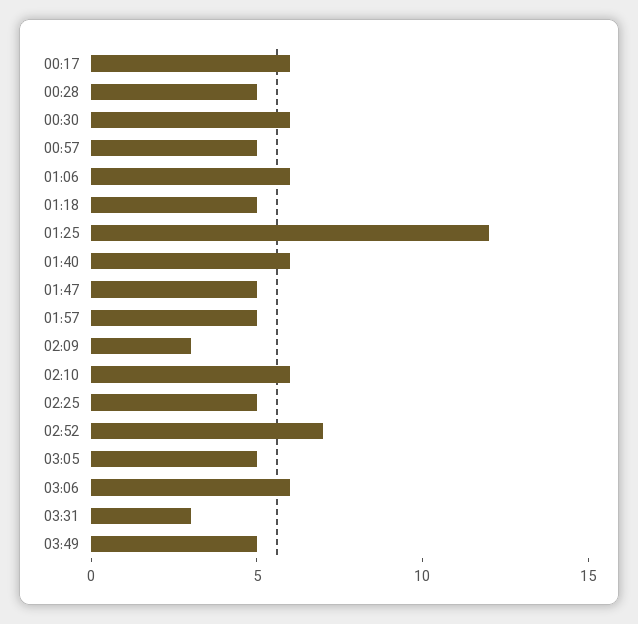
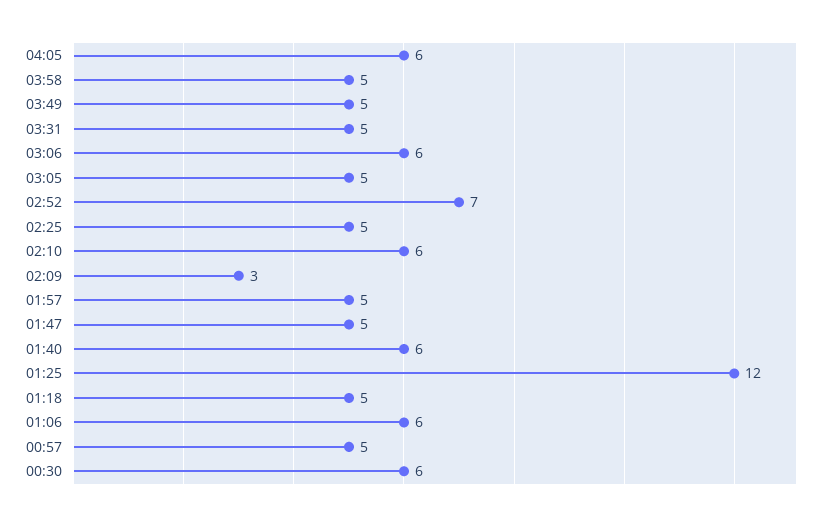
00:17: 6 -> none
00:28: 5 -> none
03:31: 3 -> 5
04:05: none -> 6
03:58: none -> 5

